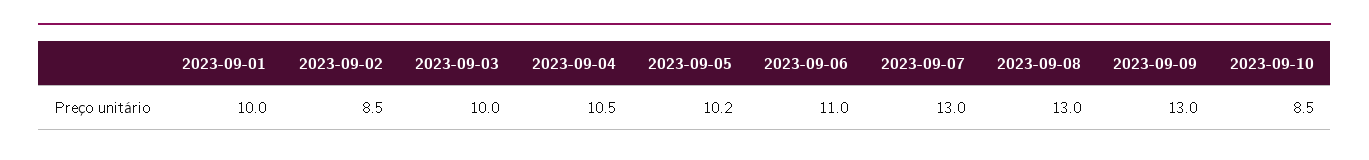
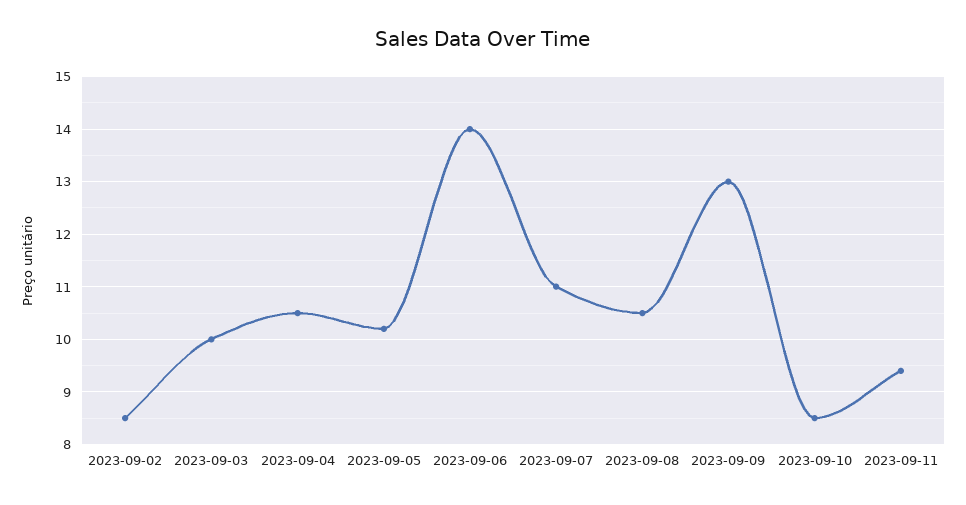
2023-09-01: 10 -> none
2023-09-06: 11 -> 14
2023-09-07: 13 -> 11
2023-09-08: 13 -> 10.5
2023-09-11: none -> 9.5

